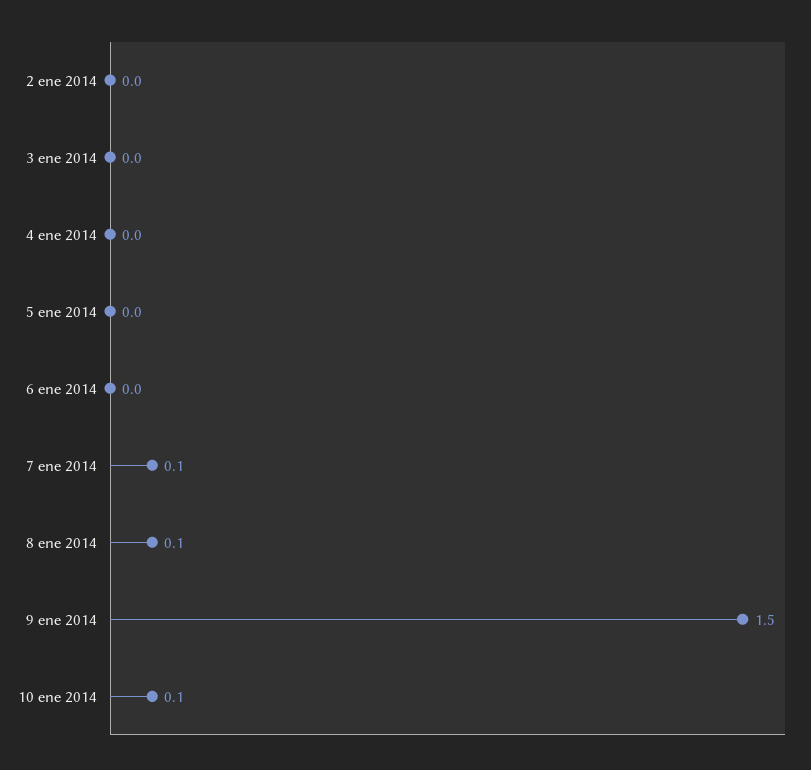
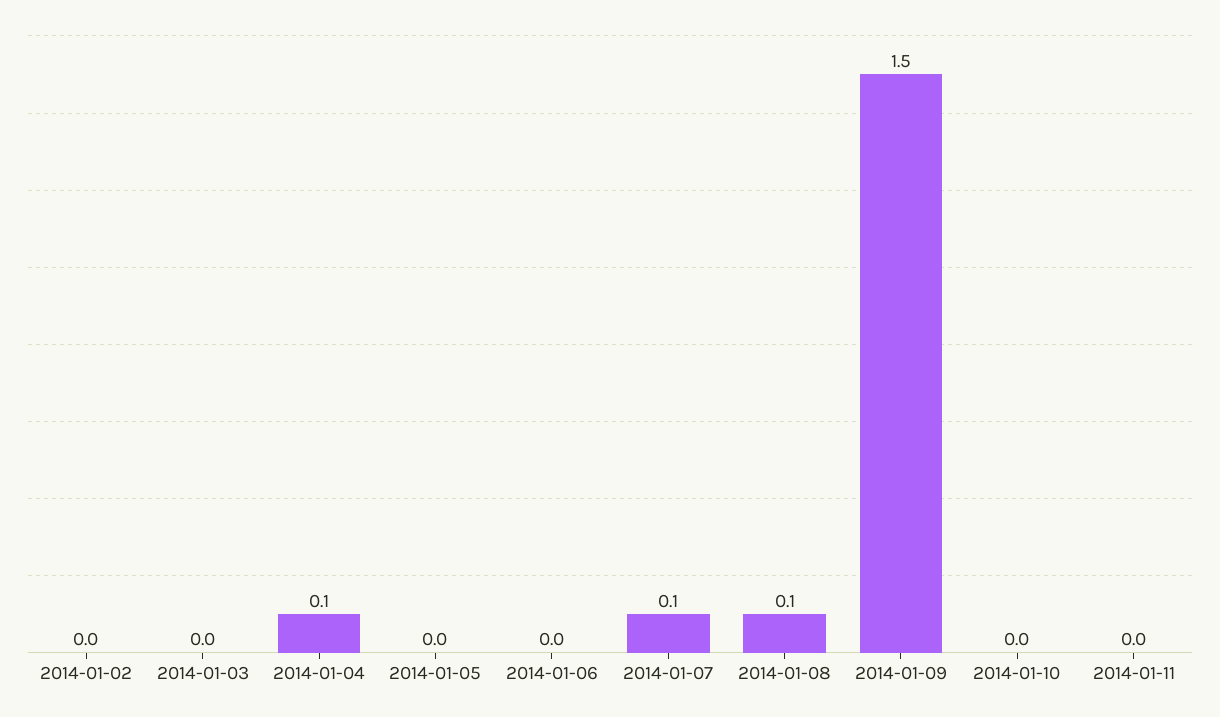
4 ene 2014: 0 -> 0.1
10 ene 2014: 0.1 -> 0
2014-01-11: none -> 0

